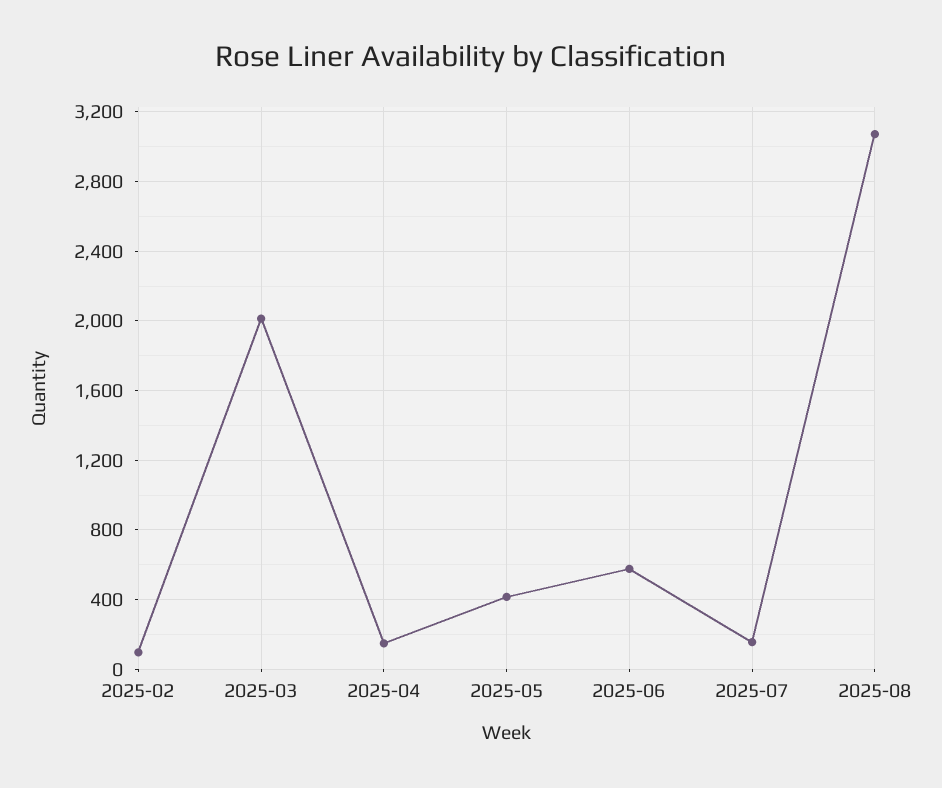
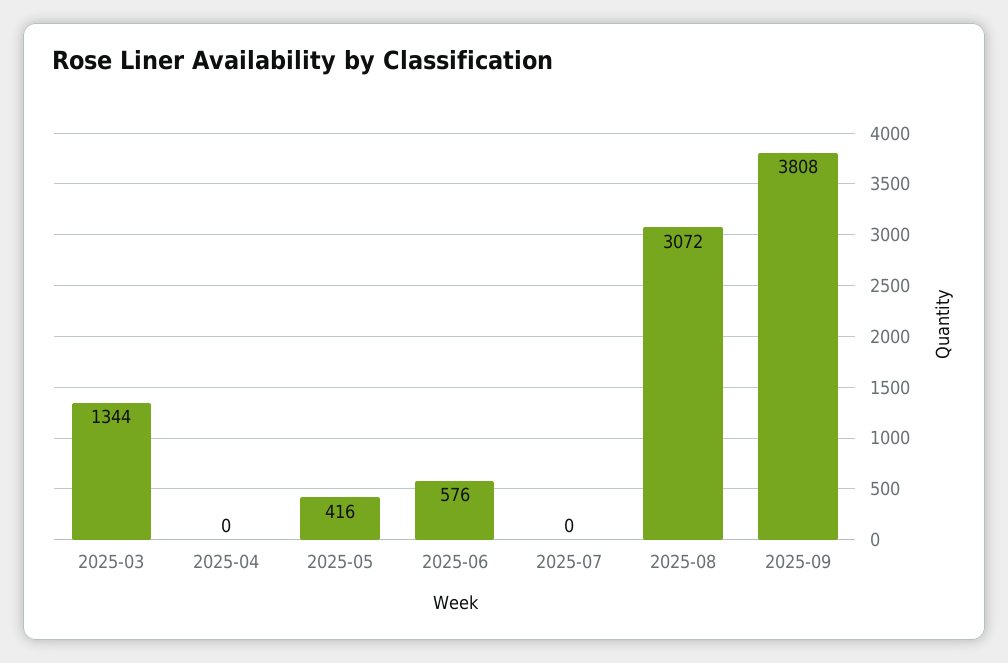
2025-02: 100 -> none
2025-03: 2000 -> 1344
2025-04: 150 -> 0
2025-07: 150 -> 0
2025-09: none -> 3808

